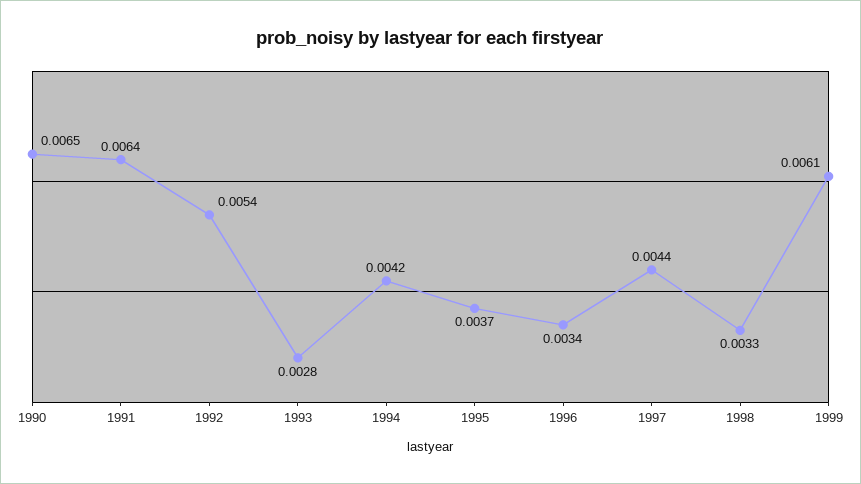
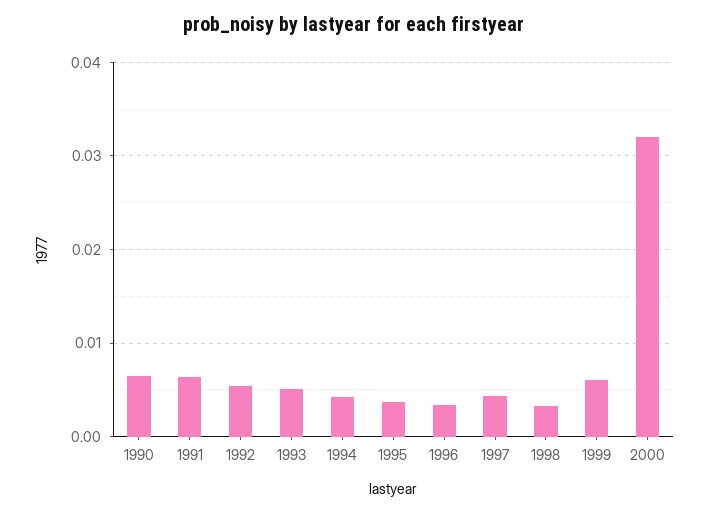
1993: 0.0028 -> 0.005
2000: none -> 0.032

